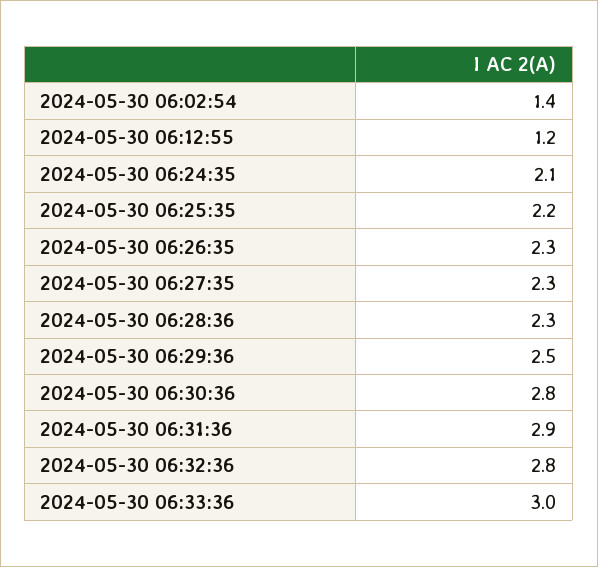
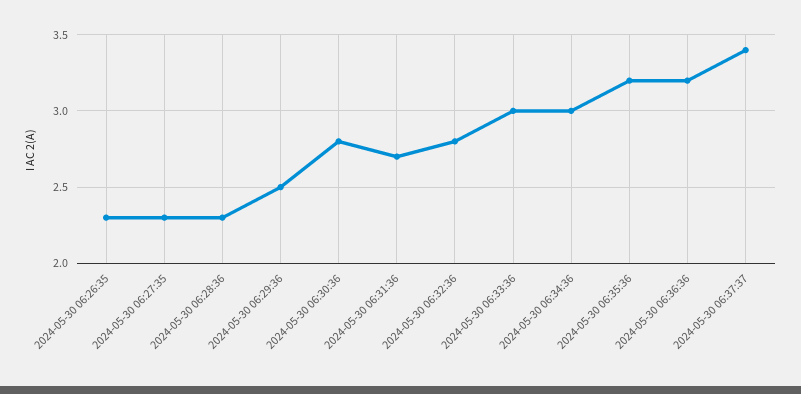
2024-05-30 06:02:54: 1.4 -> none
2024-05-30 06:12:55: 1.2 -> none
2024-05-30 06:24:35: 2.1 -> none
2024-05-30 06:25:35: 2.2 -> none
2024-05-30 06:31:36: 2.9 -> 2.7
2024-05-30 06:34:36: none -> 3
2024-05-30 06:35:36: none -> 3.2
2024-05-30 06:36:36: none -> 3.2
2024-05-30 06:37:37: none -> 3.4

